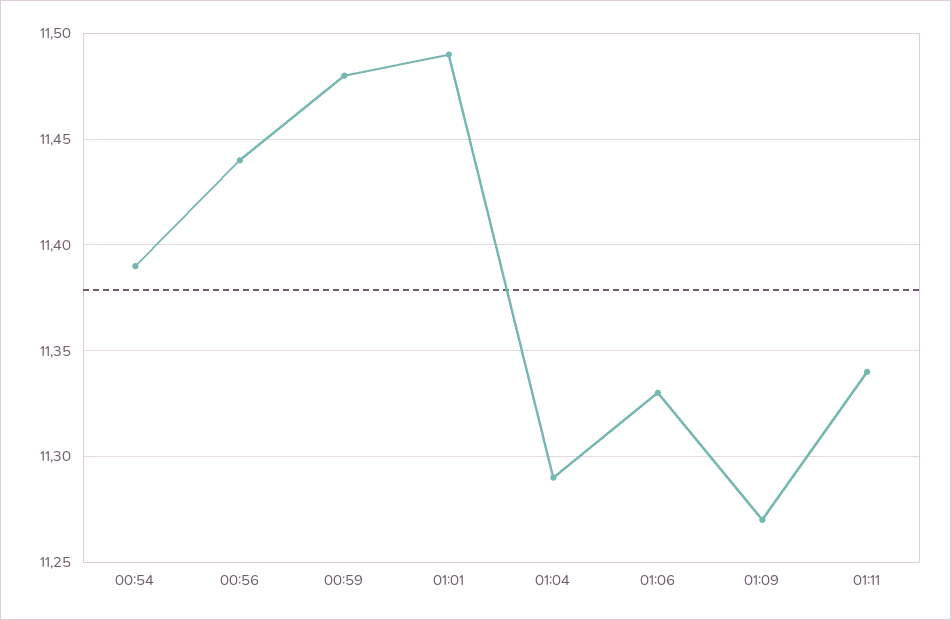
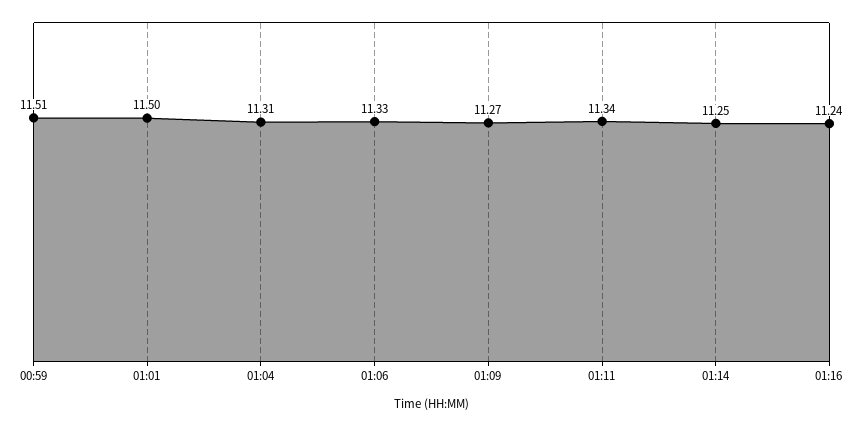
00:54: 11.39 -> none
00:56: 11.44 -> none
00:59: 11.48 -> 11.51
01:01: 11.49 -> 11.5
01:04: 11.29 -> 11.31
01:14: none -> 11.25
01:16: none -> 11.24

